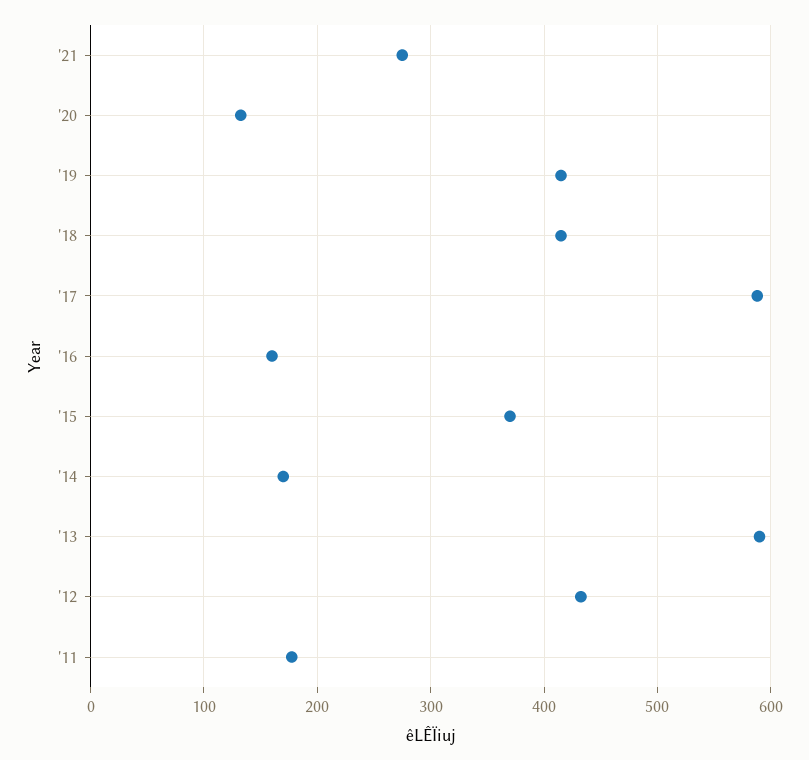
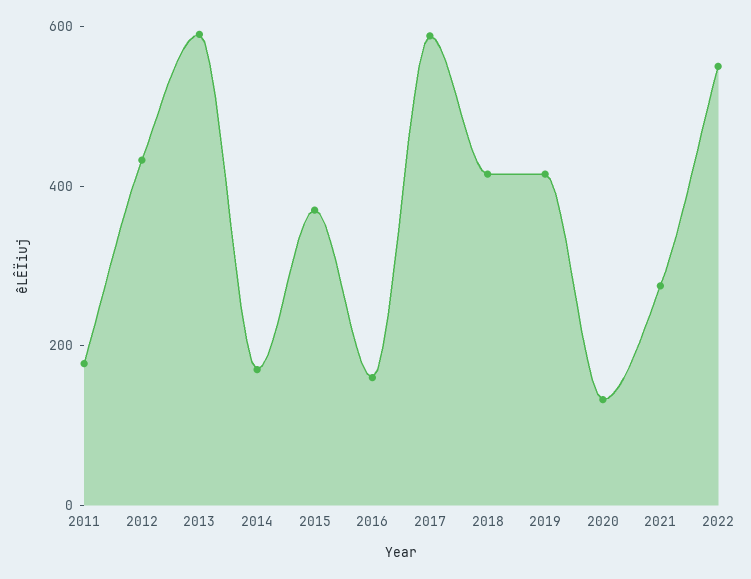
2022: none -> 550

